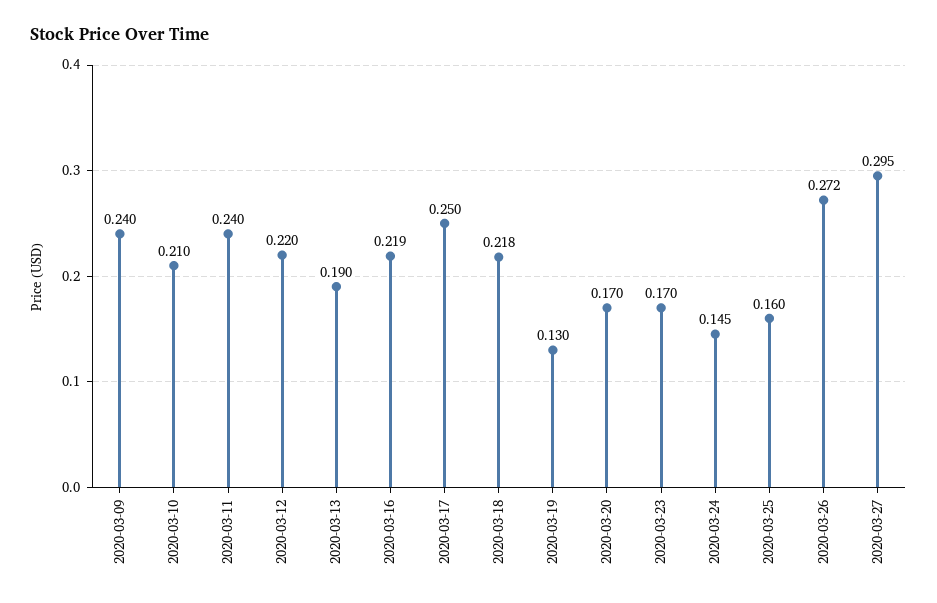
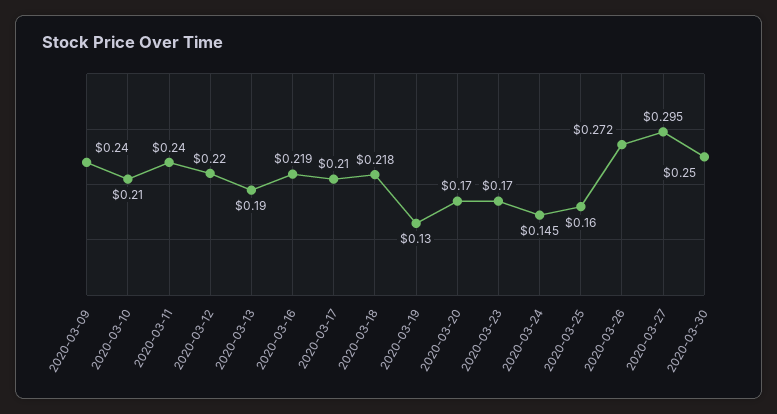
2020-03-17: 0.25 -> 0.21
2020-03-30: none -> 0.25

